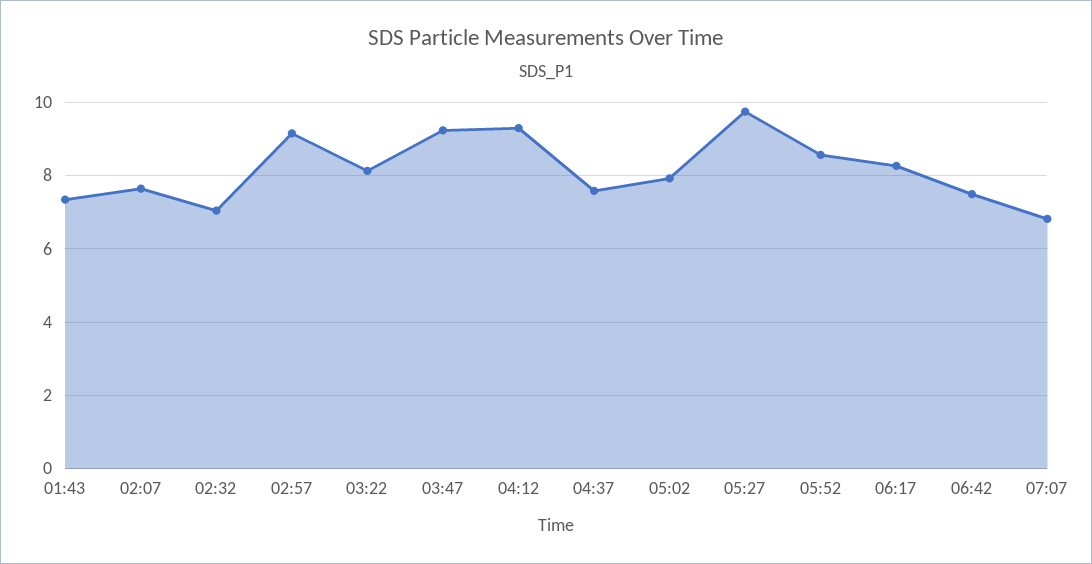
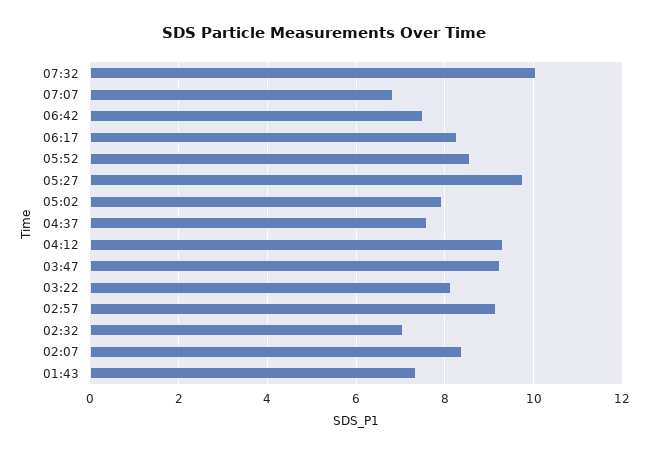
02:07: 7.6 -> 8.4
07:32: none -> 10

